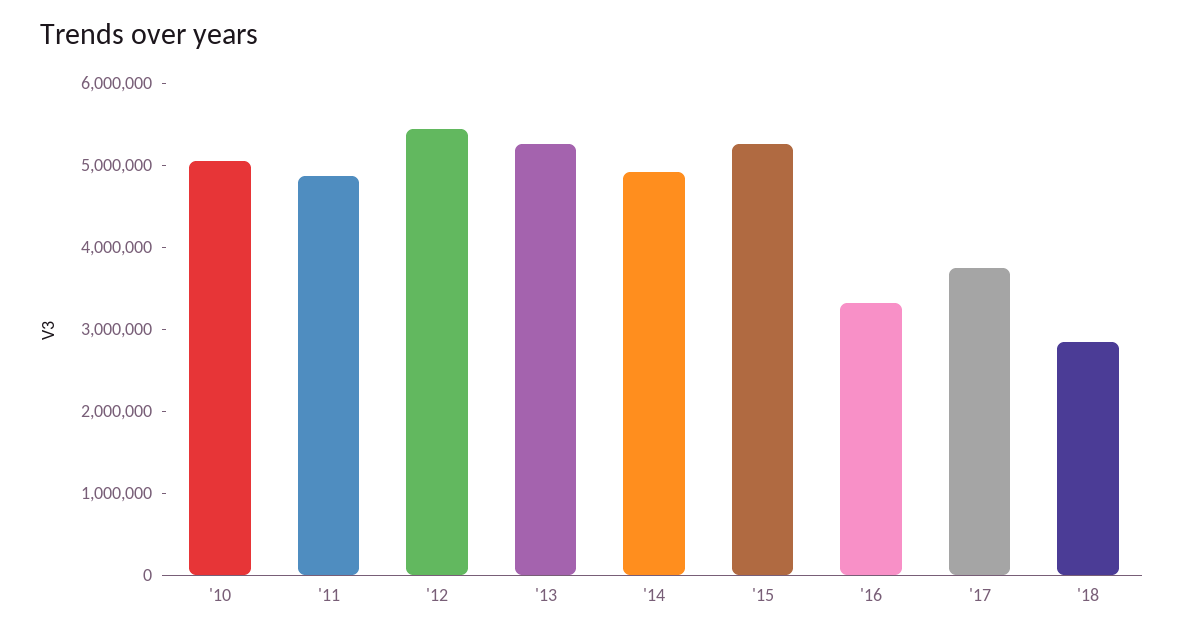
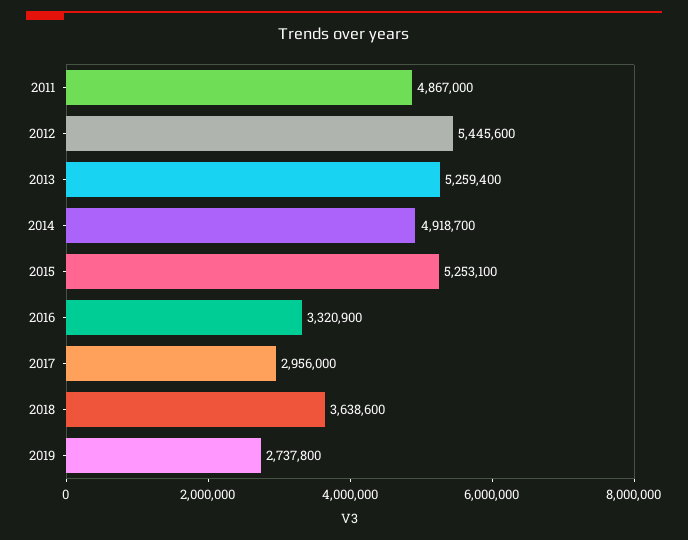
'10: 5000000 -> none
'17: 3800000 -> 2956000
'18: 2800000 -> 3638600
2019: none -> 2737800

